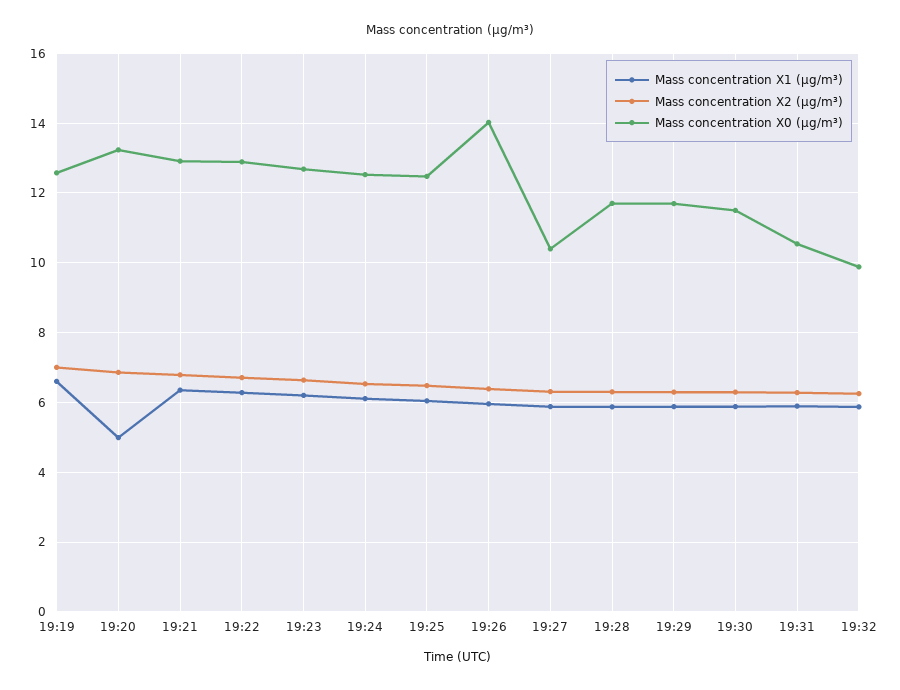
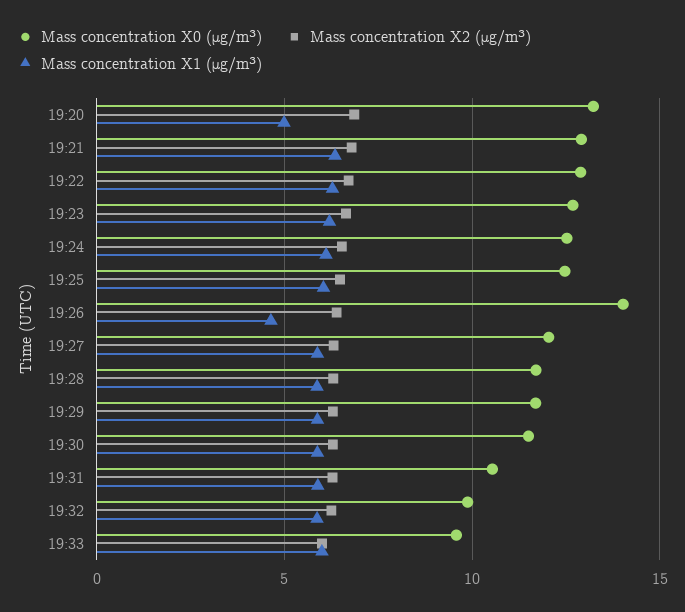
Mass concentration X1 (μg/m³), 19:19: 6.6 -> none
Mass concentration X2 (μg/m³), 19:19: 7 -> none
Mass concentration X0 (μg/m³), 19:19: 12.6 -> none
Mass concentration X1 (μg/m³), 19:26: 6 -> 4.5
Mass concentration X0 (μg/m³), 19:27: 10.4 -> 12
Mass concentration X0 (μg/m³), 19:33: none -> 9.5
Mass concentration X2 (μg/m³), 19:33: none -> 6
Mass concentration X1 (μg/m³), 19:33: none -> 6

